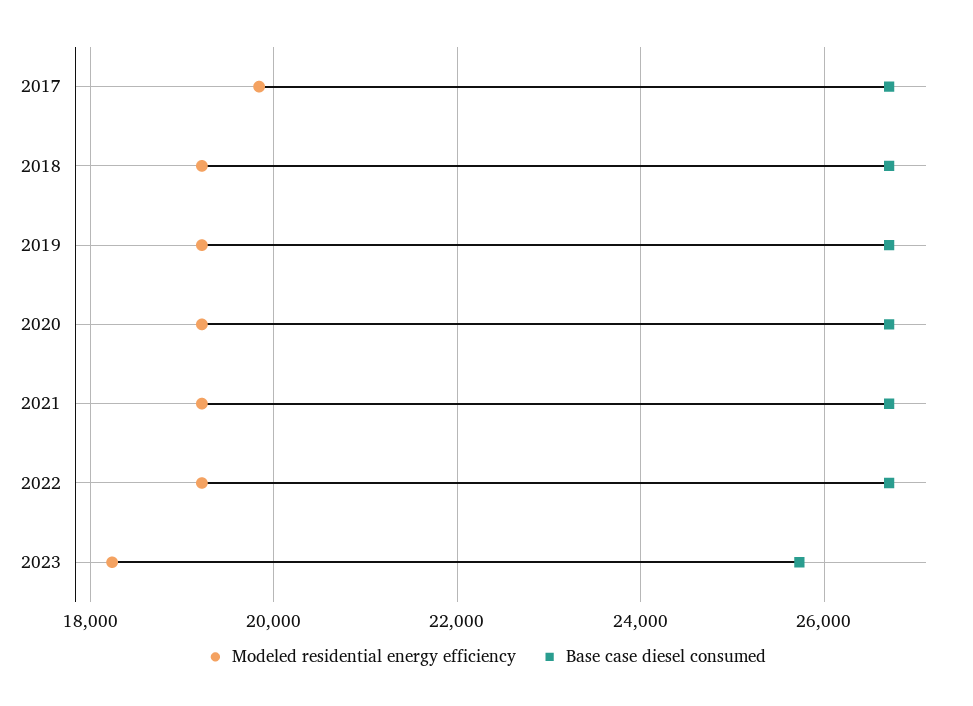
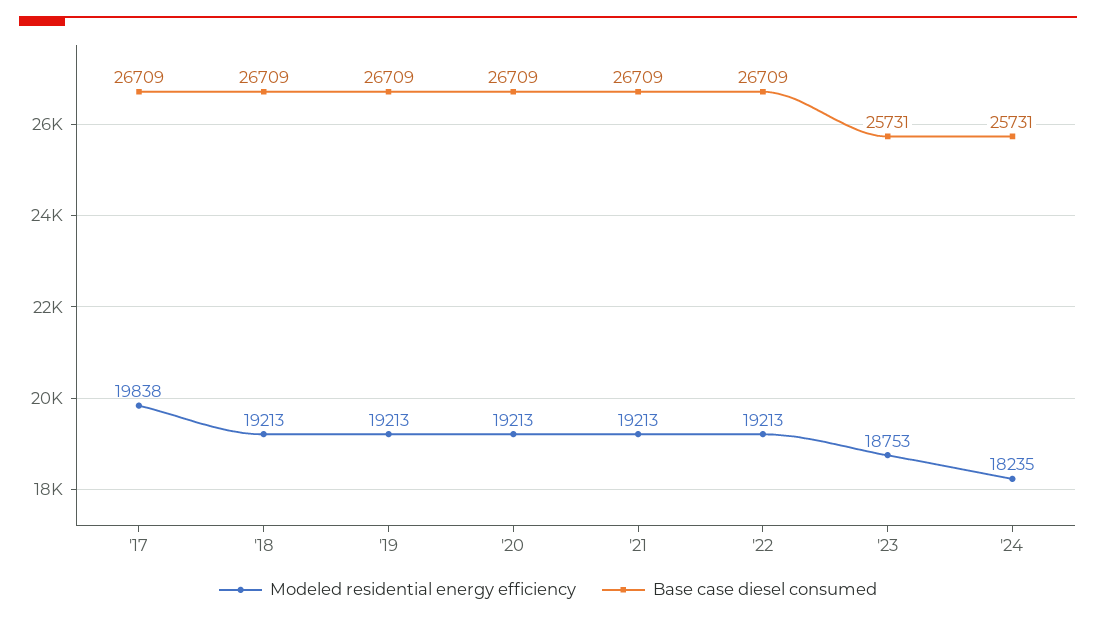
Modeled residential energy efficiency, 2023: 18200 -> 18753
Modeled residential energy efficiency, '24: none -> 18235
Base case diesel consumed, '24: none -> 25731

